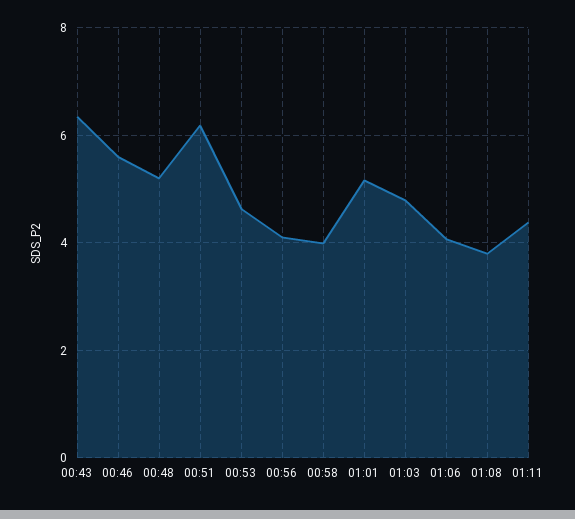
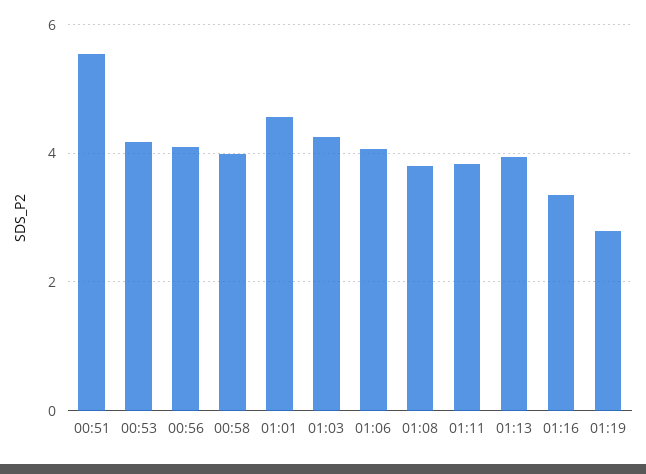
00:43: 6.4 -> none
00:46: 5.6 -> none
00:48: 5.2 -> none
00:51: 6.2 -> 5.6
00:53: 4.6 -> 4.2
01:01: 5.2 -> 4.6
01:03: 4.8 -> 4.2
01:11: 4.4 -> 3.8
01:13: none -> 4
01:16: none -> 3.4
01:19: none -> 2.8

